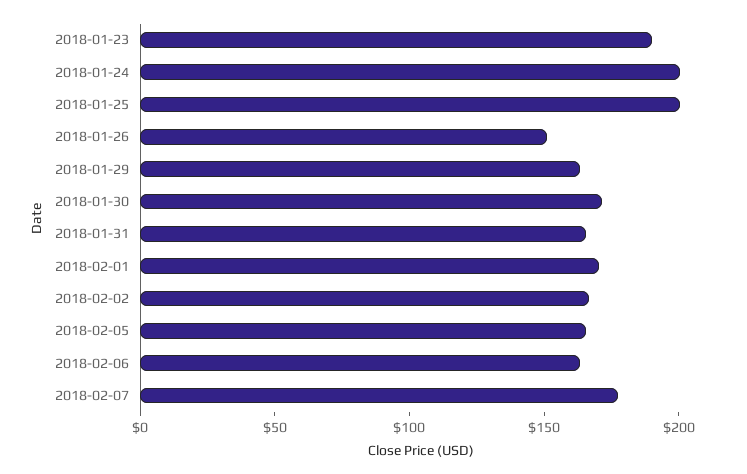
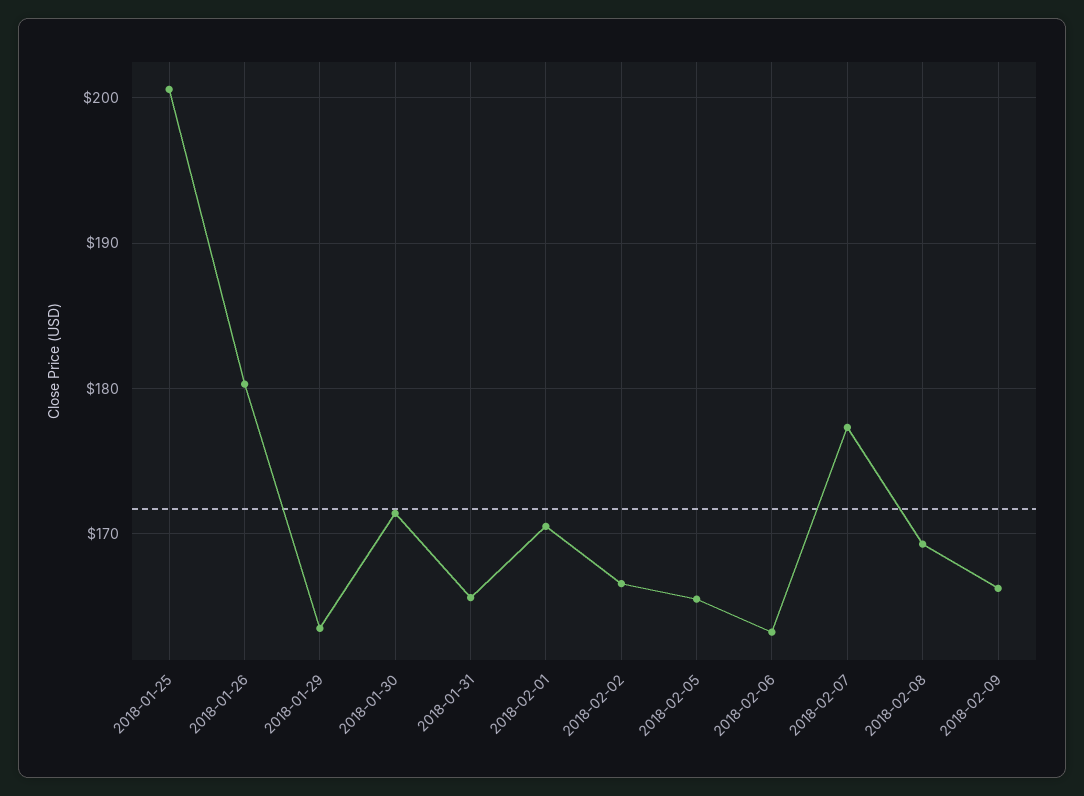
2018-01-23: 190 -> none
2018-01-24: 200 -> none
2018-01-26: 150 -> 180
2018-02-08: none -> 169
2018-02-09: none -> 166

